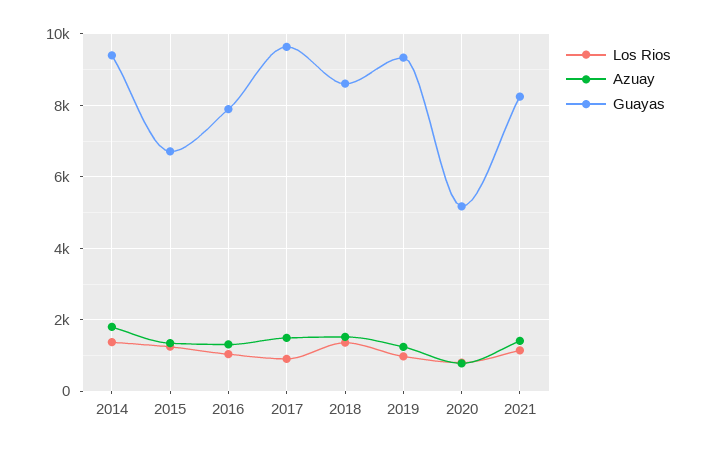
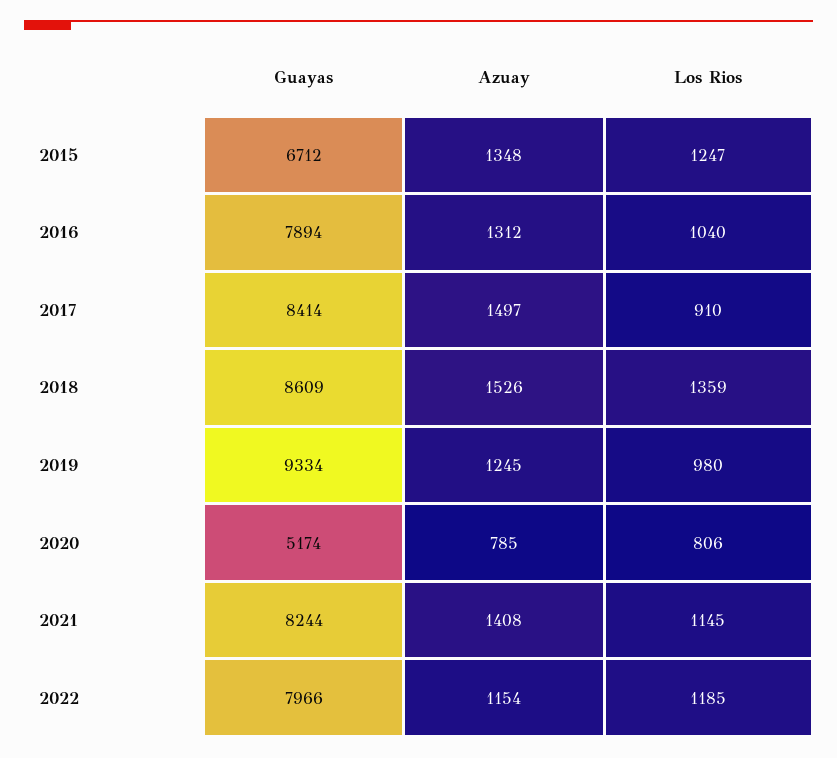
Los Rios, 2014: 1400 -> none
Azuay, 2014: 1800 -> none
Guayas, 2014: 9400 -> none
Guayas, 2017: 9600 -> 8414
Guayas, 2022: none -> 7966
Azuay, 2022: none -> 1154
Los Rios, 2022: none -> 1185

